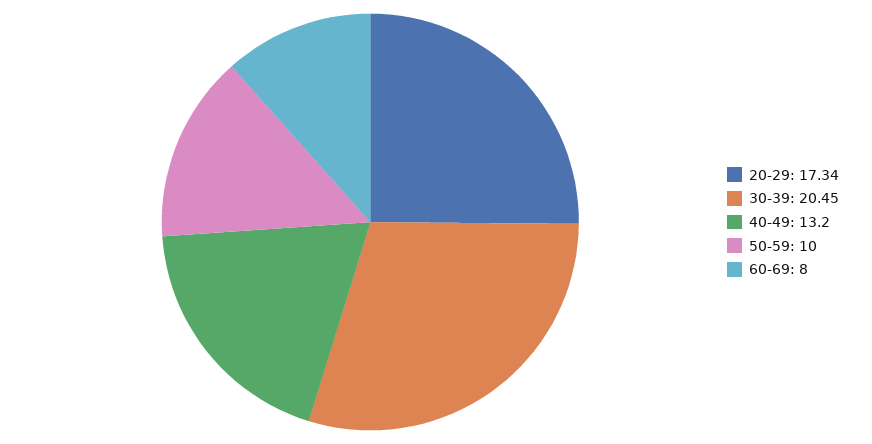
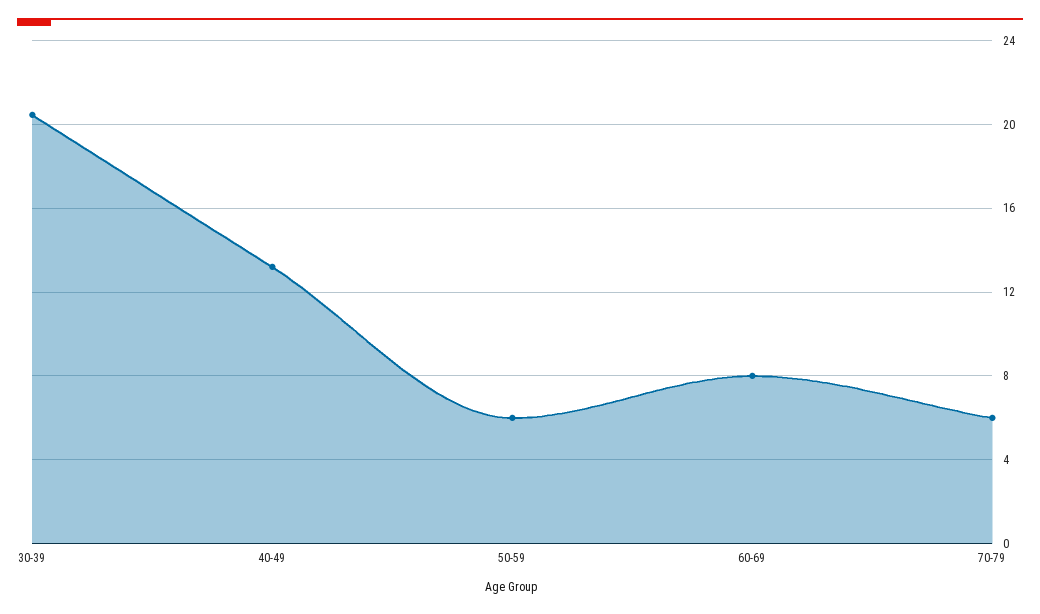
20-29: 17.34 -> none
50-59: 10 -> 6
70-79: none -> 6

